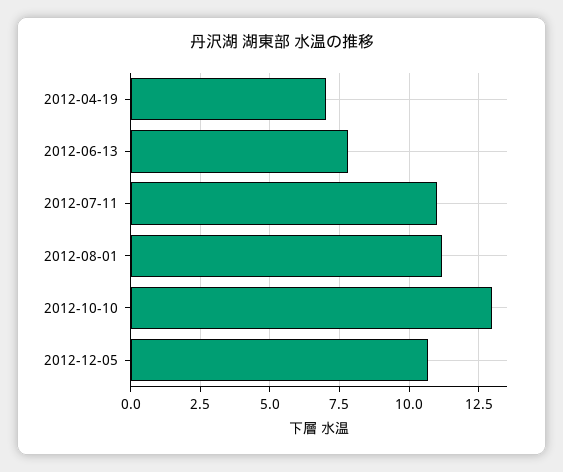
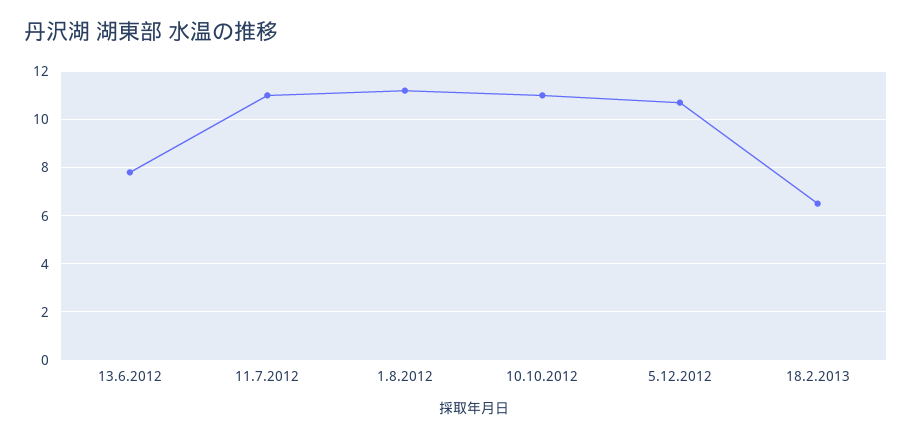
2012-04-19: 7 -> none
2012-10-10: 13 -> 11
18.2.2013: none -> 6.5

